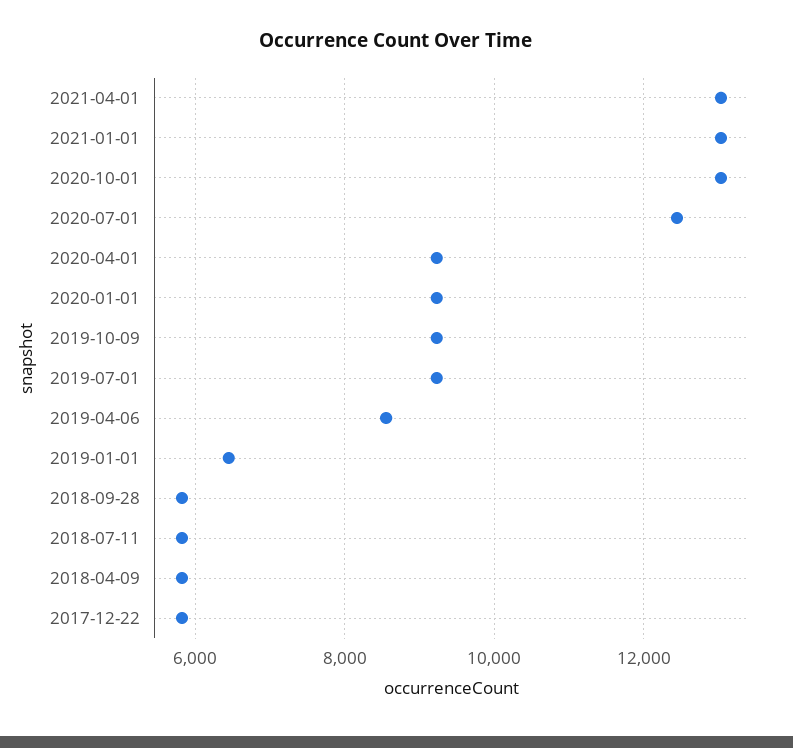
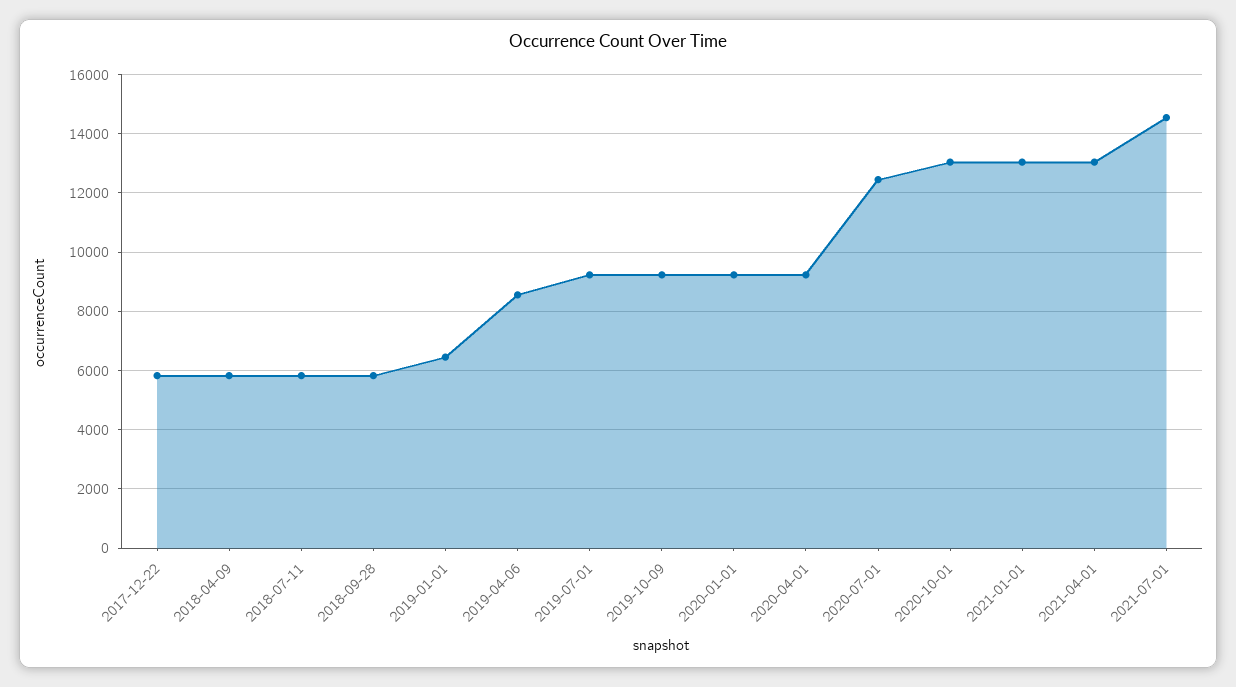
2021-07-01: none -> 14500

